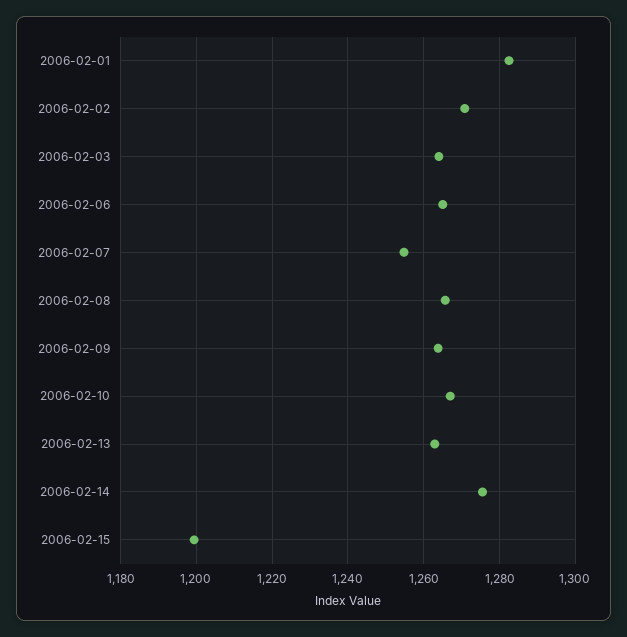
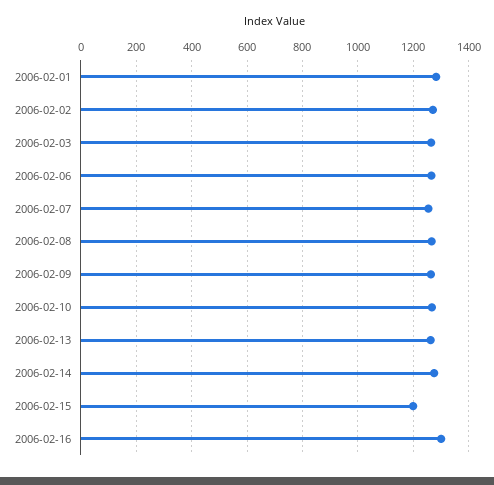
2006-02-16: none -> 1300

